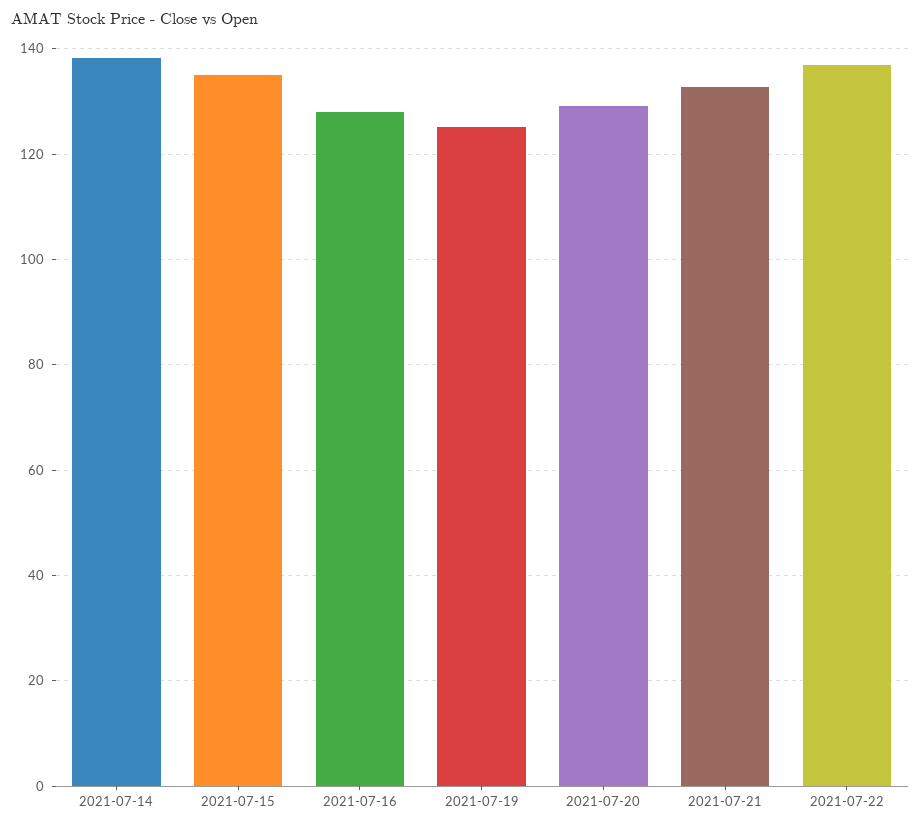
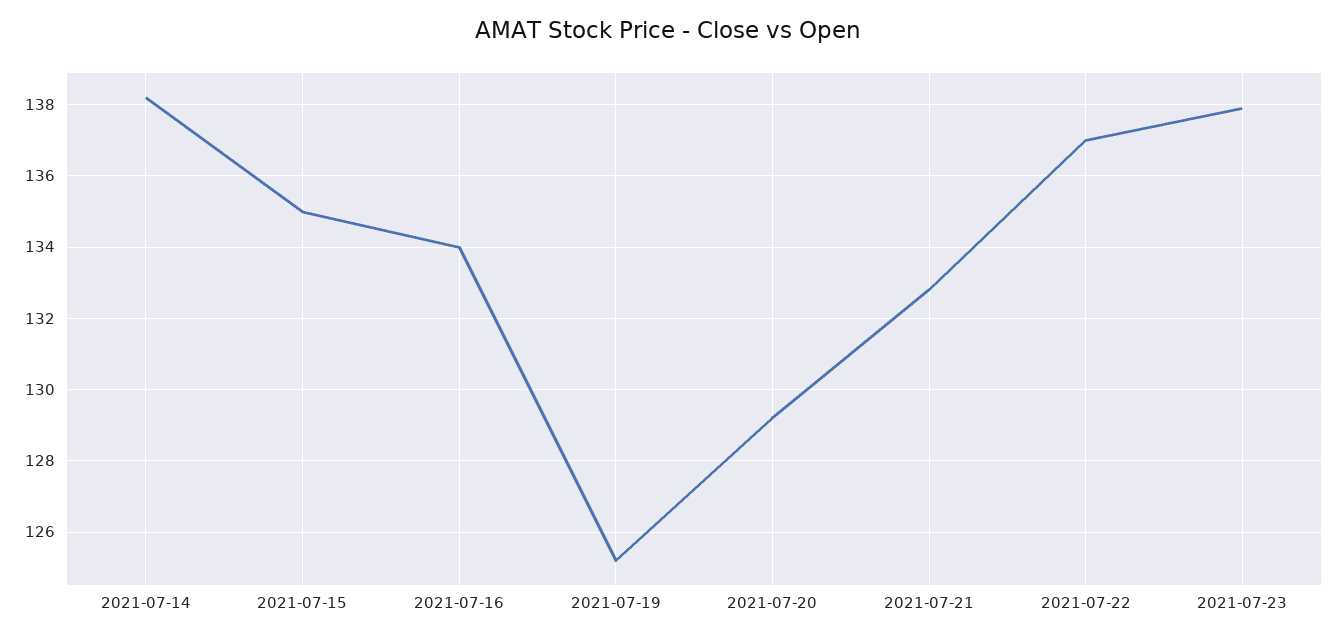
2021-07-16: 128 -> 134
2021-07-23: none -> 138

